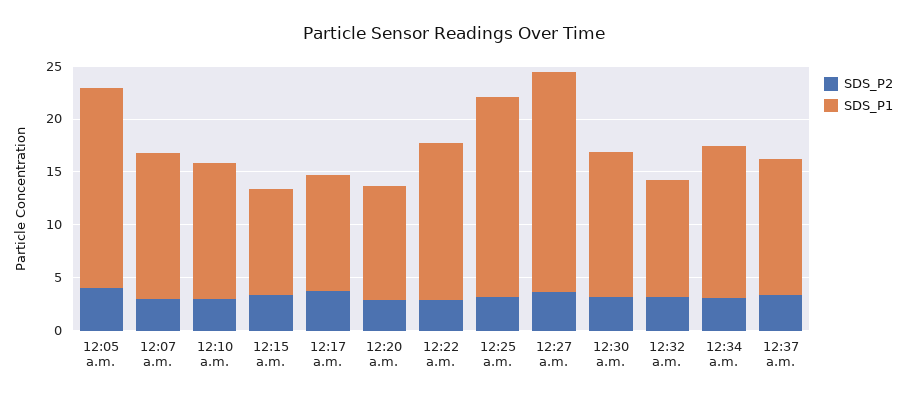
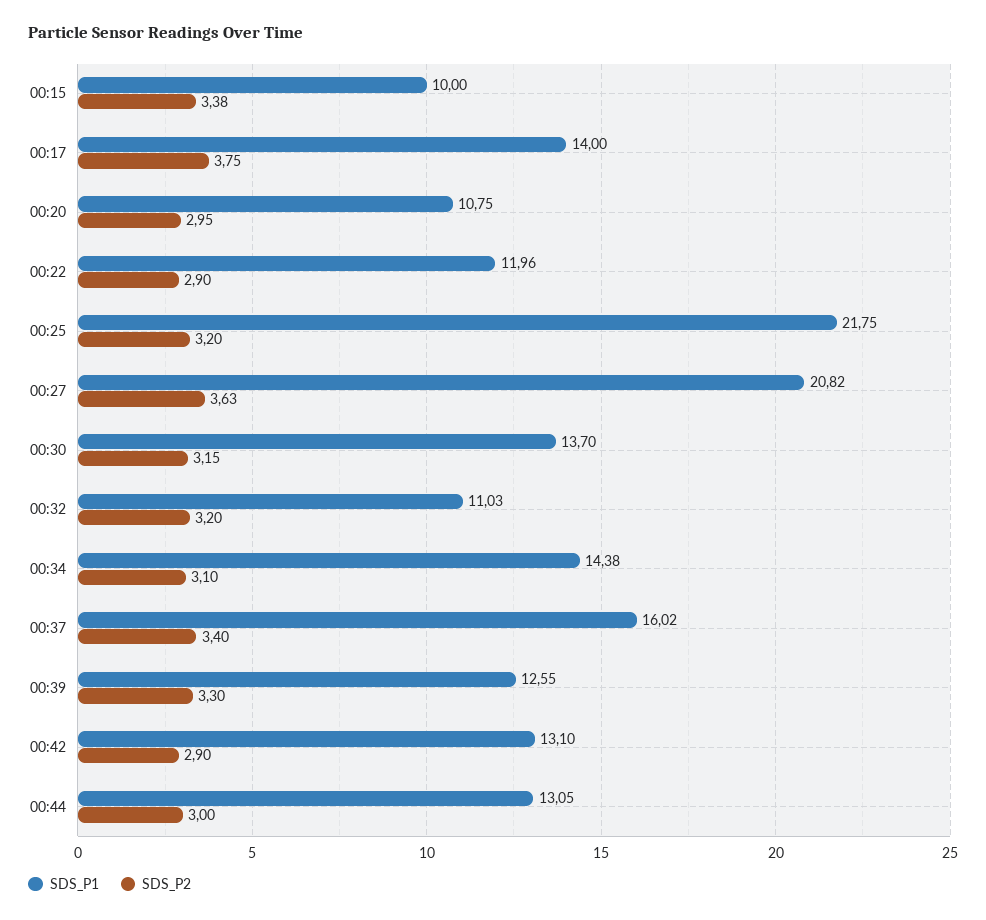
SDS_P2, 12:05 a.m.: 4 -> none
SDS_P1, 12:05 a.m.: 19 -> none
SDS_P2, 12:07 a.m.: 3 -> none
SDS_P1, 12:07 a.m.: 14 -> none
SDS_P2, 12:10 a.m.: 3 -> none
SDS_P1, 12:10 a.m.: 13 -> none
SDS_P1, 12:17 a.m.: 11 -> 14
SDS_P1, 12:22 a.m.: 15 -> 11.96
SDS_P1, 12:25 a.m.: 19 -> 21.75
SDS_P1, 12:37 a.m.: 13 -> 16.02
SDS_P1, 00:39: none -> 12.55
SDS_P2, 00:39: none -> 3.3
SDS_P1, 00:42: none -> 13.1
SDS_P2, 00:42: none -> 2.9
SDS_P1, 00:44: none -> 13.05
SDS_P2, 00:44: none -> 3

